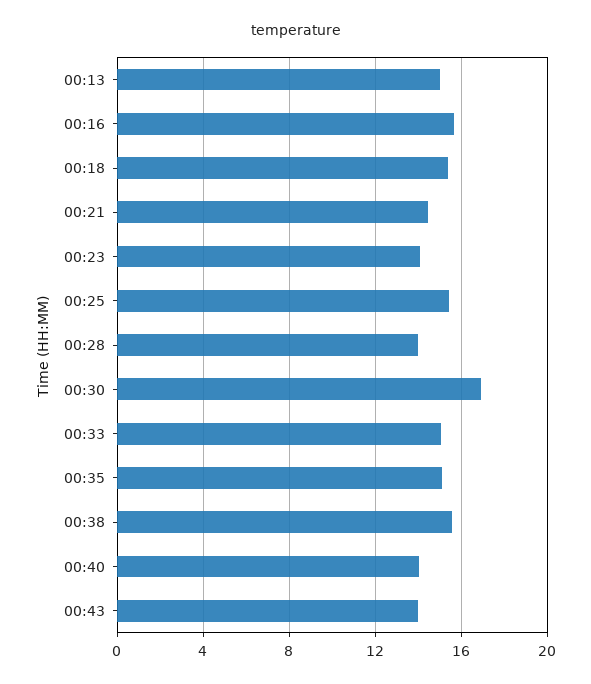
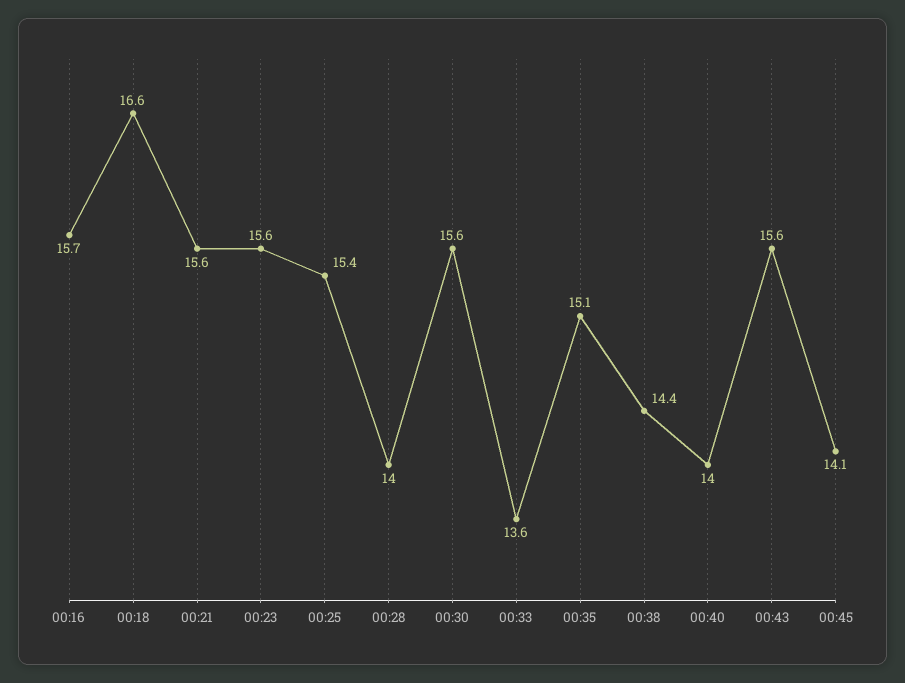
00:13: 15 -> none
00:18: 15.5 -> 16.6
00:21: 14.5 -> 15.6
00:23: 14 -> 15.6
00:30: 17 -> 15.6
00:33: 15 -> 13.6
00:38: 15.5 -> 14.4
00:43: 14 -> 15.6
00:45: none -> 14.1

